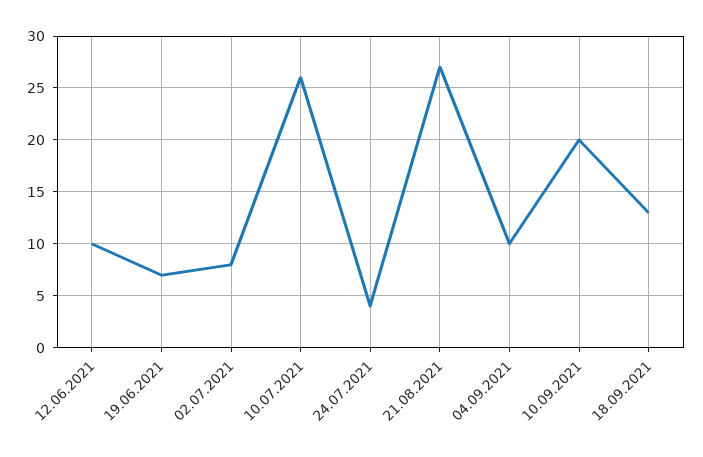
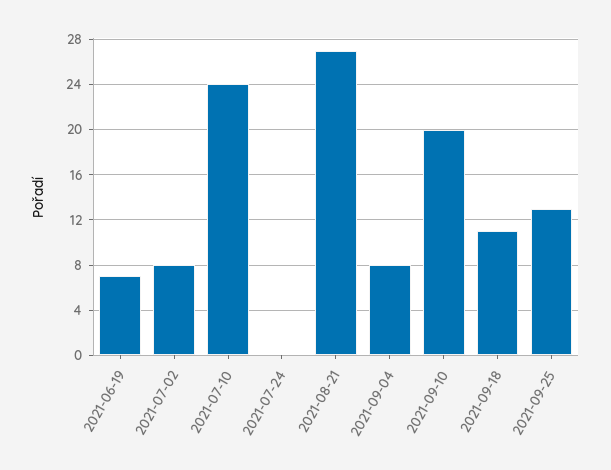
12.06.2021: 10 -> none
10.07.2021: 26 -> 24
24.07.2021: 4 -> 0
04.09.2021: 10 -> 8
18.09.2021: 13 -> 11
2021-09-25: none -> 13

